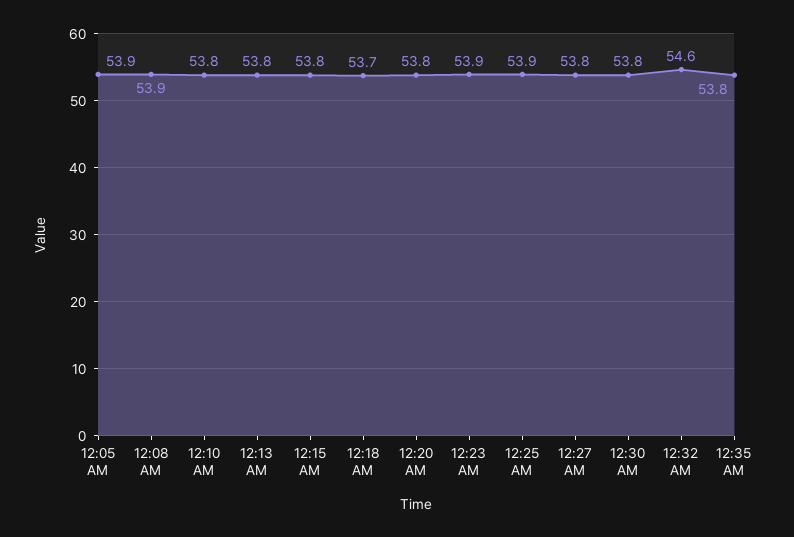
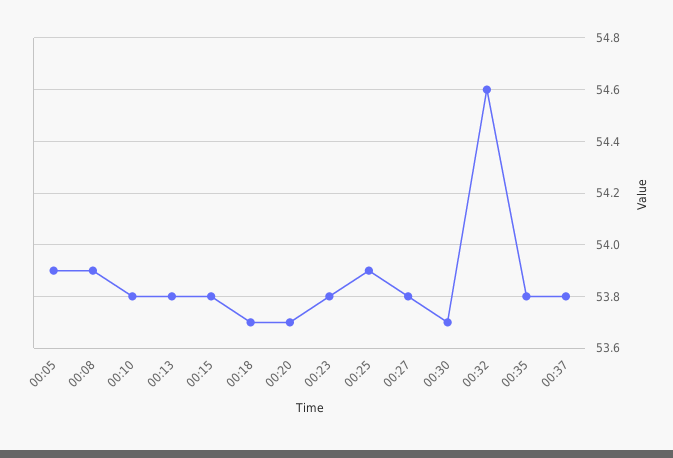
12:20 AM: 53.8 -> 53.7
12:23 AM: 53.9 -> 53.8
12:30 AM: 53.8 -> 53.7
00:37: none -> 53.8

